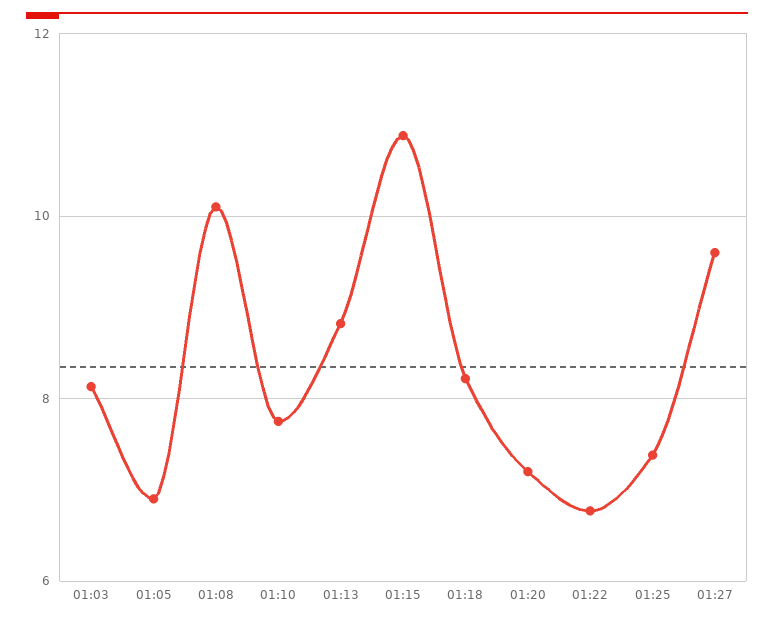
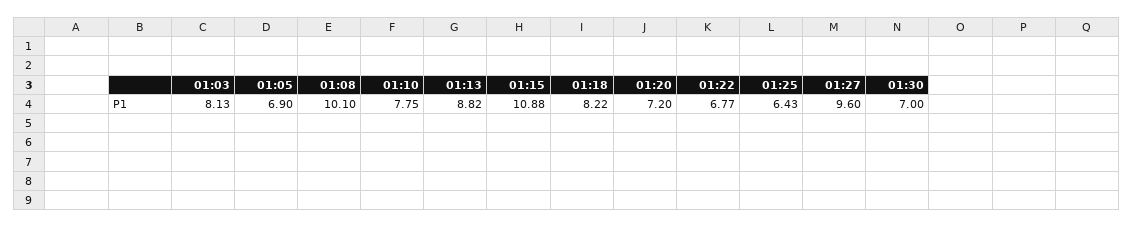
01:25: 7.4 -> 6.43
01:30: none -> 7

